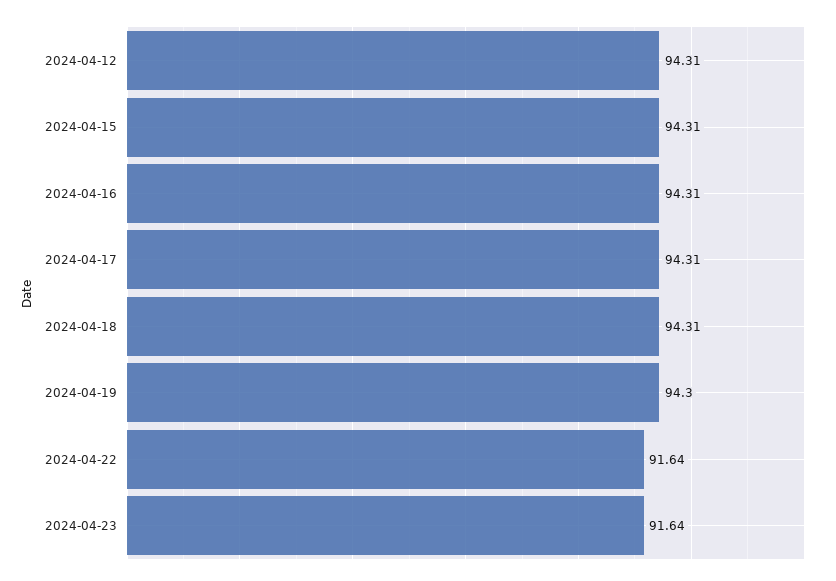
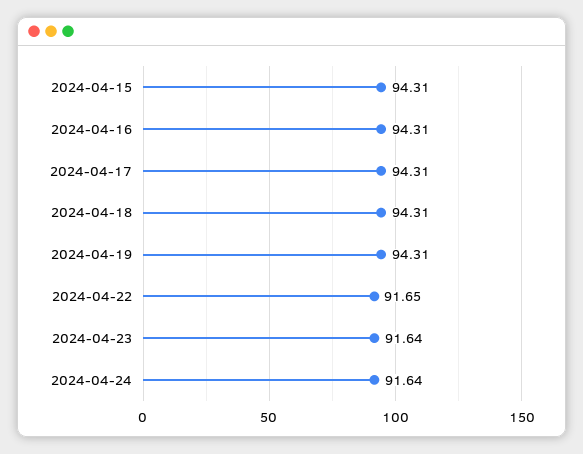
2024-04-12: 94.31 -> none
2024-04-19: 94.3 -> 94.31
2024-04-22: 91.64 -> 91.65
2024-04-24: none -> 91.64

